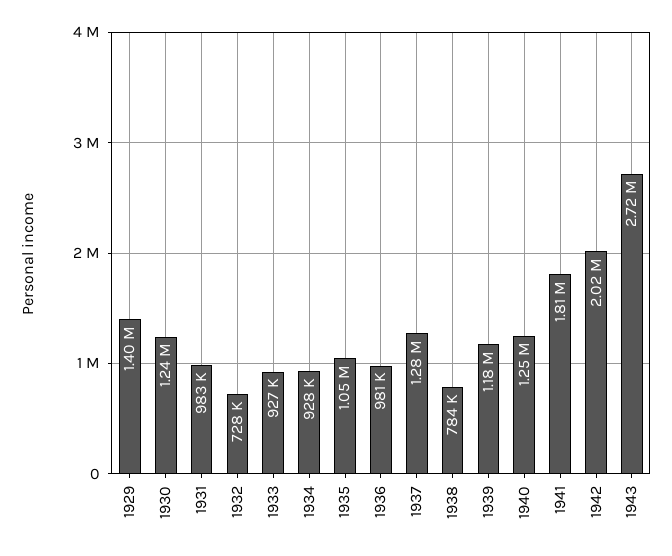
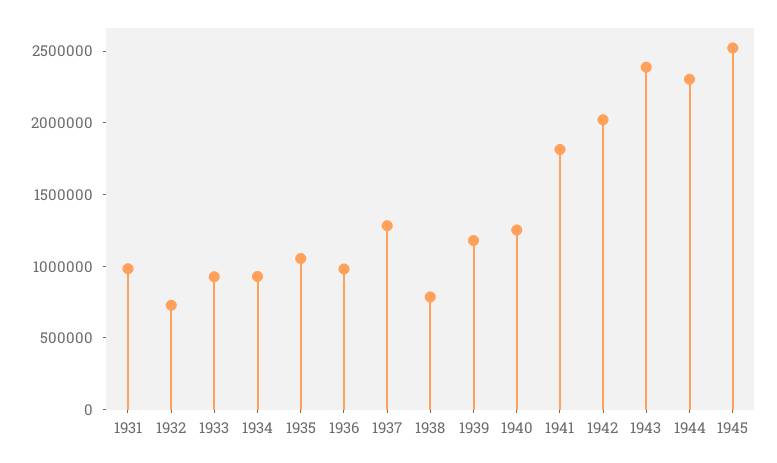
1929: 1400000 -> none
1930: 1240000 -> none
1943: 2720000 -> 2400000
1944: none -> 2300000
1945: none -> 2500000

